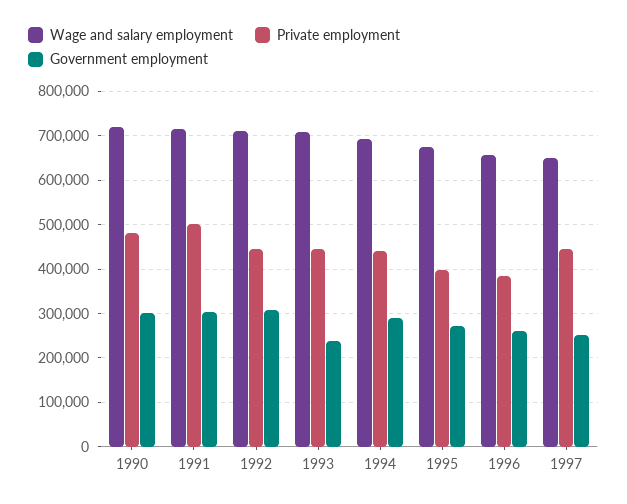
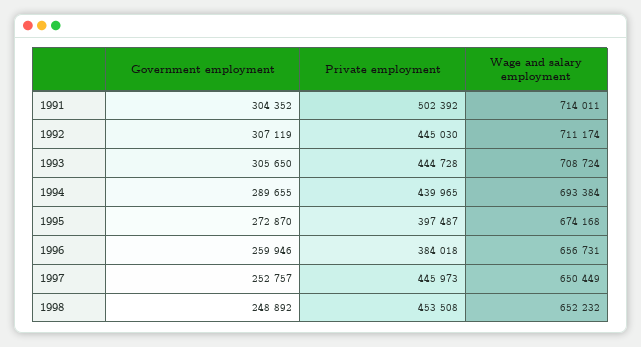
Wage and salary employment, 1990: 720000 -> none
Private employment, 1990: 480000 -> none
Government employment, 1990: 300000 -> none
Government employment, 1993: 240000 -> 305650
Government employment, 1998: none -> 248892
Private employment, 1998: none -> 453508
Wage and salary employment, 1998: none -> 652232

